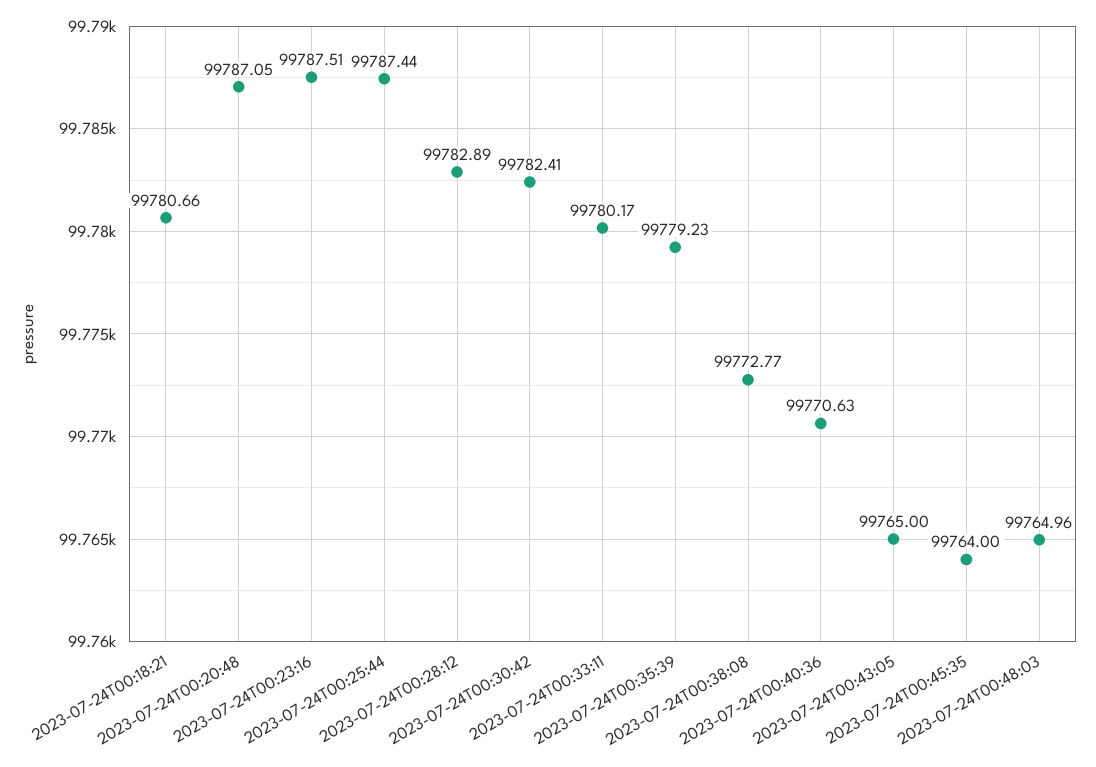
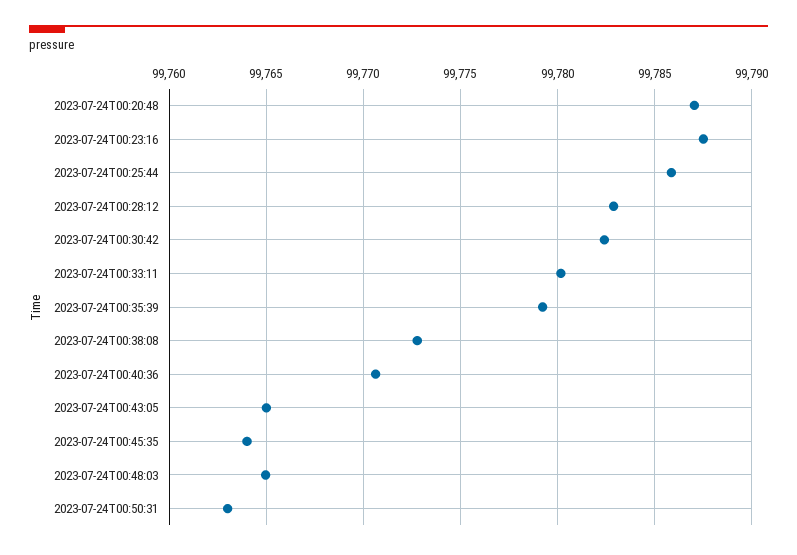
2023-07-24T00:18:21: 99780.66 -> none
2023-07-24T00:25:44: 99787.44 -> 99786
2023-07-24T00:50:31: none -> 99763

